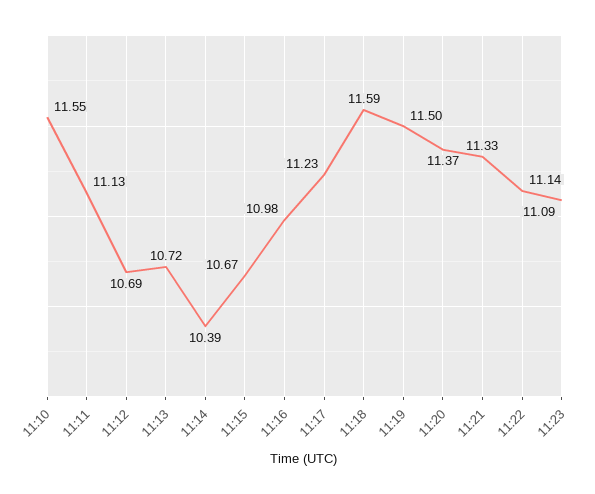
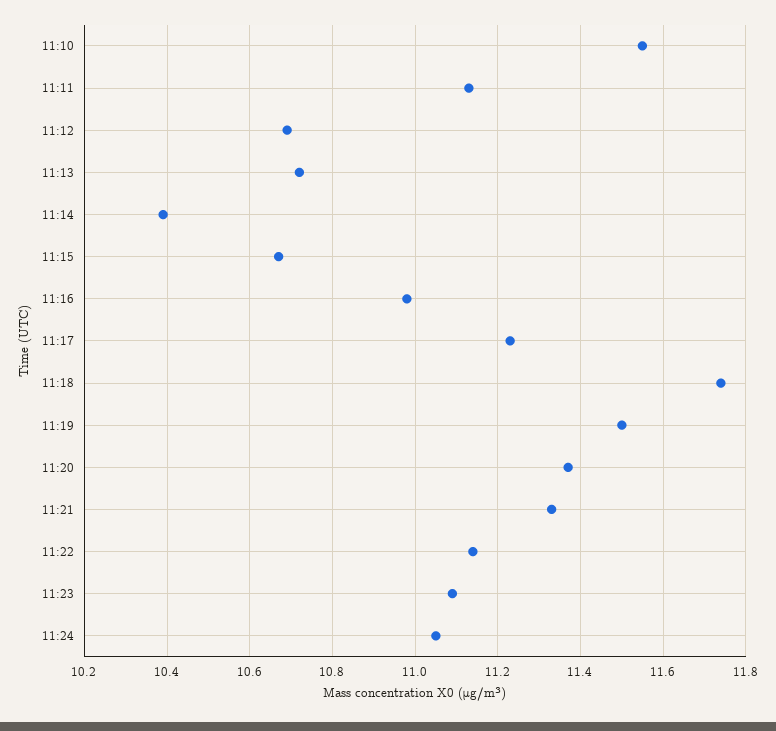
11:18: 11.59 -> 11.75
11:24: none -> 11.05

